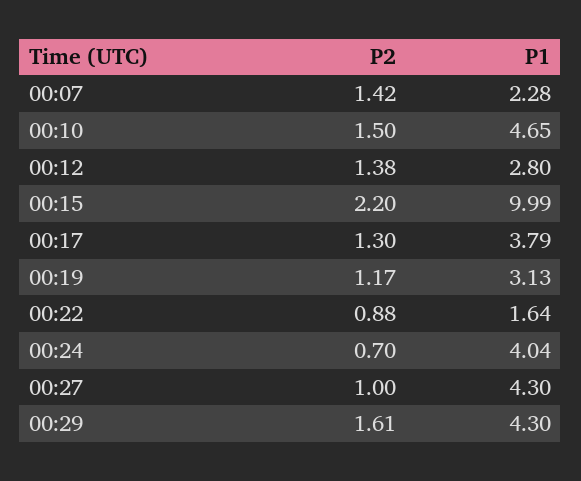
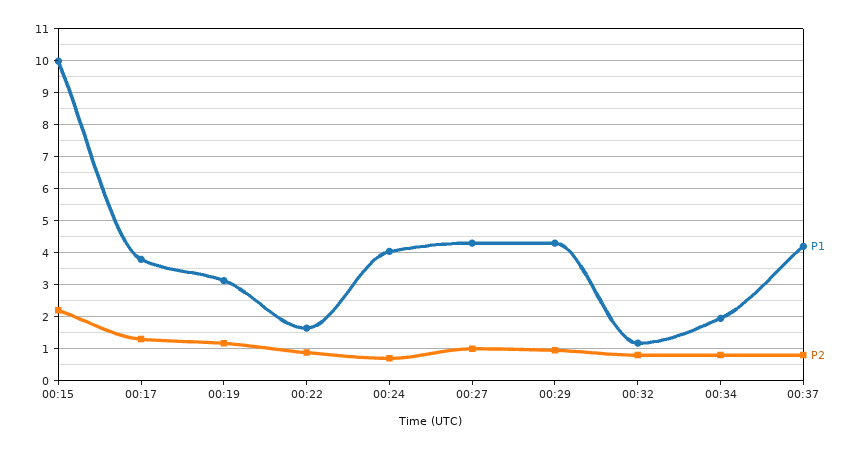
P2, 00:07: 1.42 -> none
P1, 00:07: 2.28 -> none
P2, 00:10: 1.5 -> none
P1, 00:10: 4.65 -> none
P2, 00:12: 1.38 -> none
P1, 00:12: 2.8 -> none
P2, 00:29: 1.61 -> 1
P1, 00:32: none -> 1.2
P2, 00:32: none -> 0.8
P1, 00:34: none -> 2
P2, 00:34: none -> 0.8
P1, 00:37: none -> 4.2
P2, 00:37: none -> 0.8

